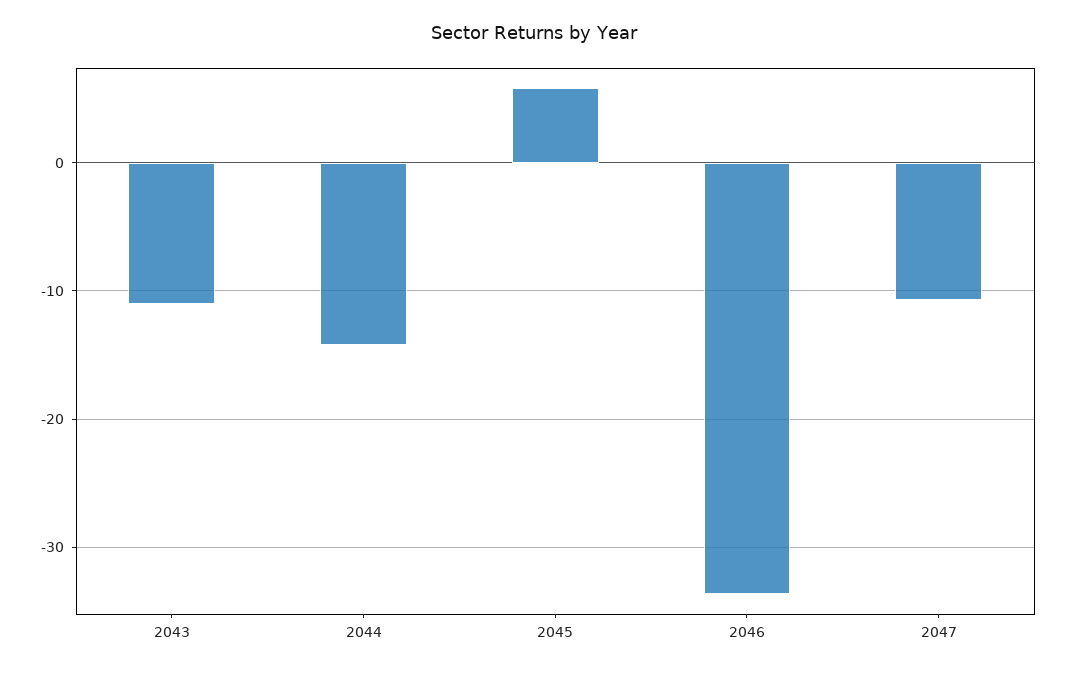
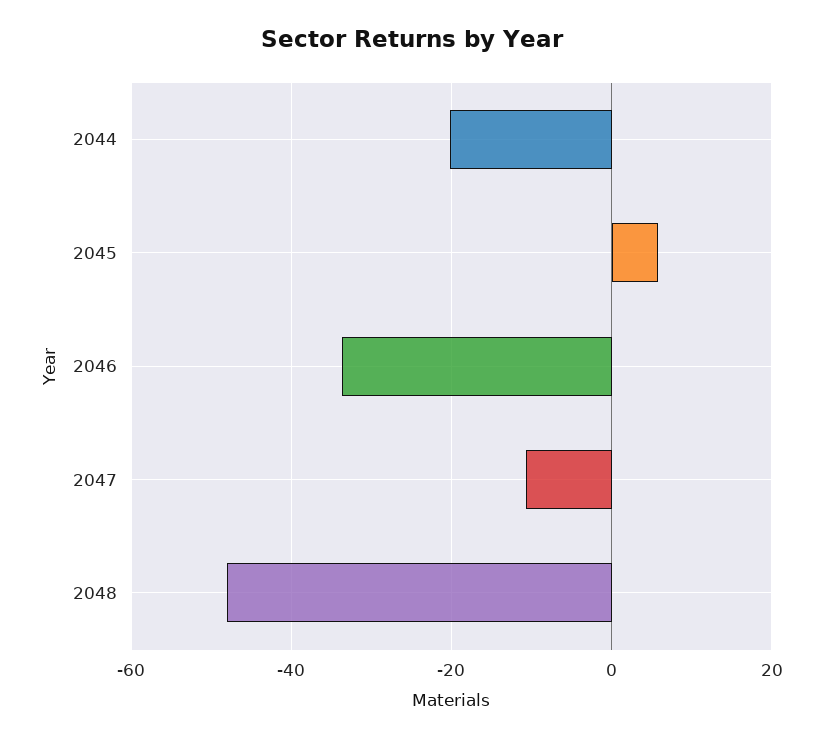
2043: -11 -> none
2044: -14 -> -20
2048: none -> -48

